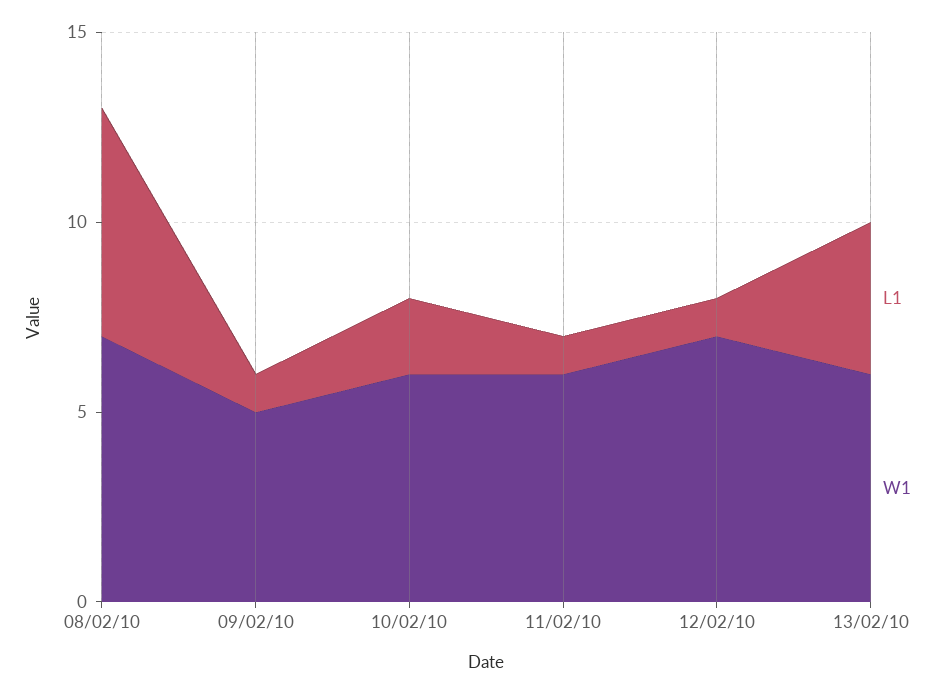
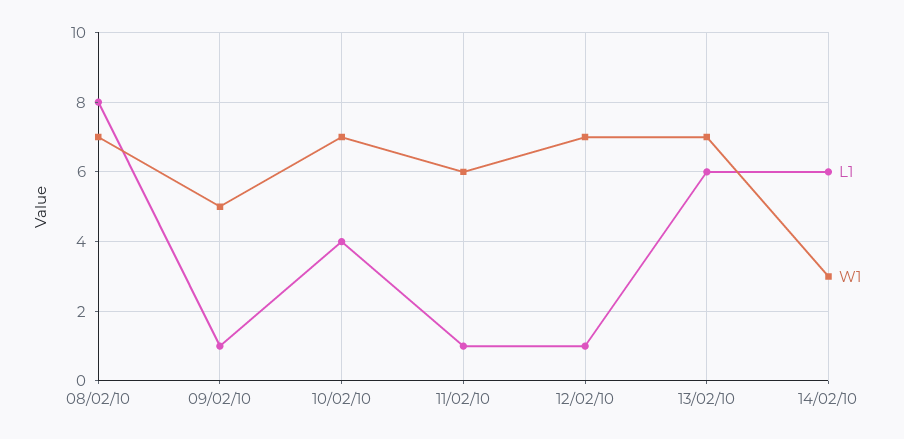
L1, 08/02/10: 6 -> 8
L1, 10/02/10: 2 -> 4
W1, 10/02/10: 6 -> 7
L1, 13/02/10: 4 -> 6
W1, 13/02/10: 6 -> 7
L1, 14/02/10: none -> 6
W1, 14/02/10: none -> 3

